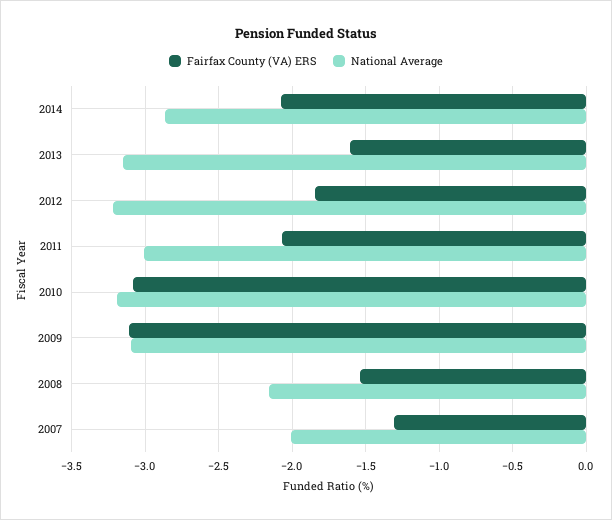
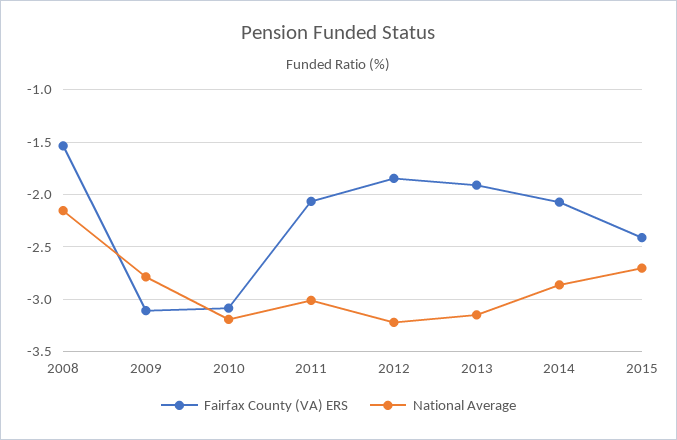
Fairfax County (VA) ERS, 2013: -1.6 -> -1.9
National Average, 2009: -3.1 -> -2.8
Fairfax County (VA) ERS, 2007: -1.3 -> none
National Average, 2007: -2 -> none
Fairfax County (VA) ERS, 2015: none -> -2.4
National Average, 2015: none -> -2.7

